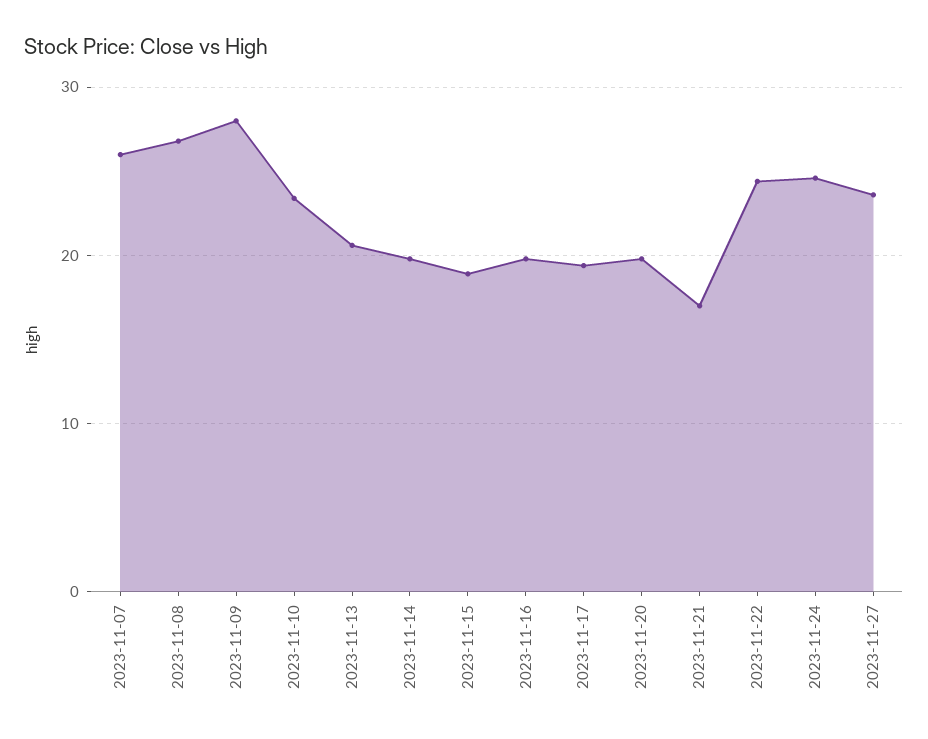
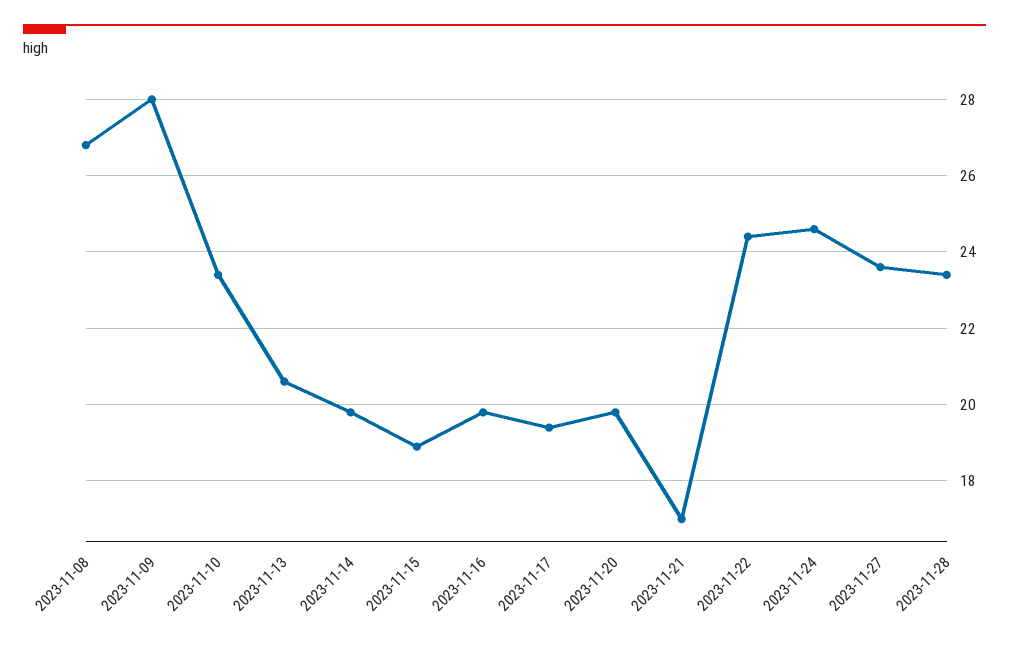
2023-11-07: 26 -> none
2023-11-28: none -> 23.5

